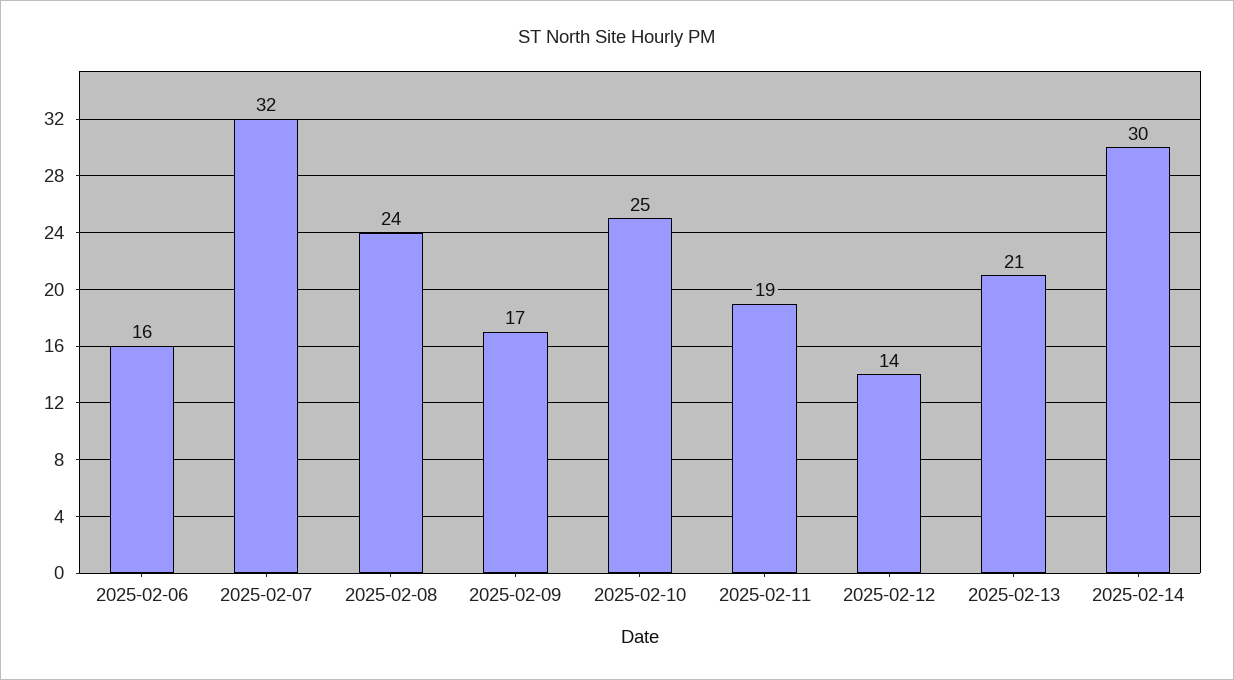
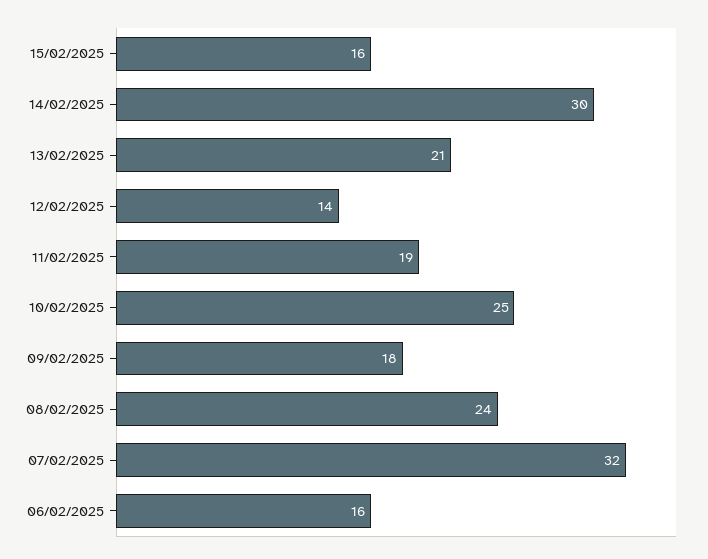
2025-02-09: 17 -> 18
15/02/2025: none -> 16

